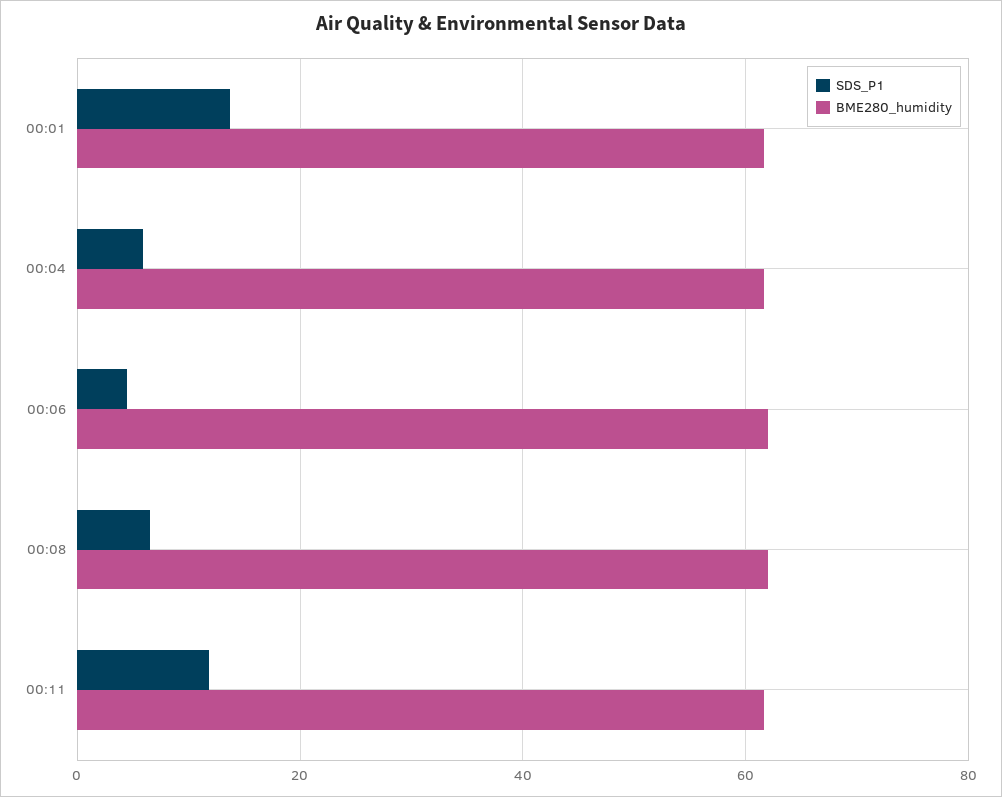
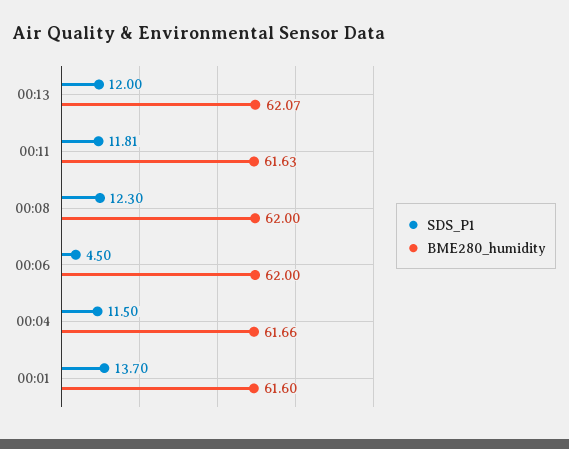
SDS_P1, 00:04: 6 -> 11.5
SDS_P1, 00:08: 6 -> 12.3
SDS_P1, 00:13: none -> 12
BME280_humidity, 00:13: none -> 62.07

